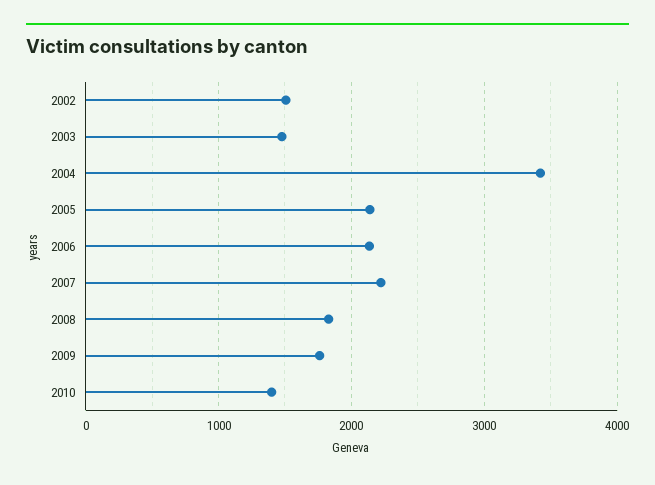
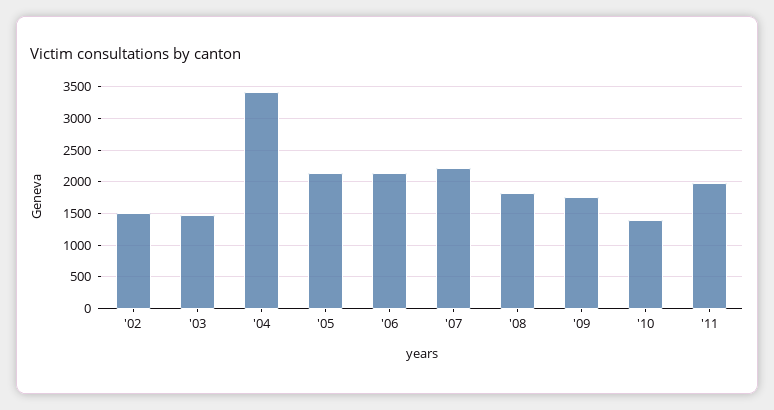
'11: none -> 2000

